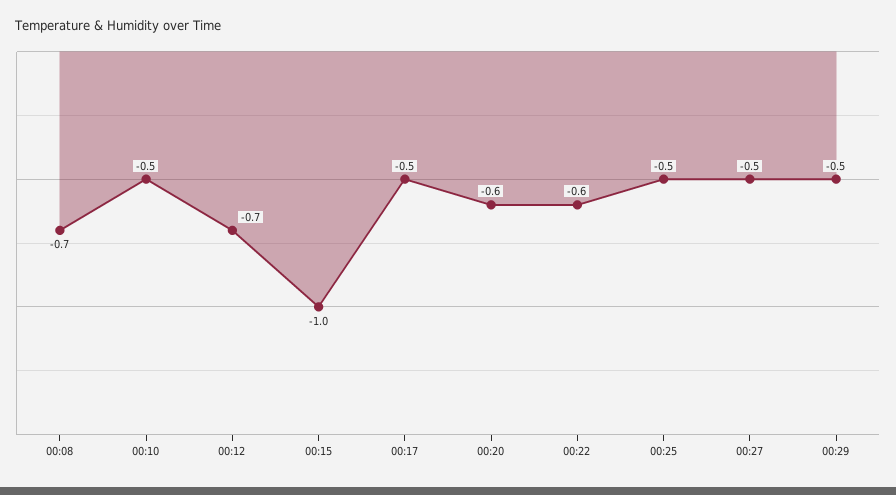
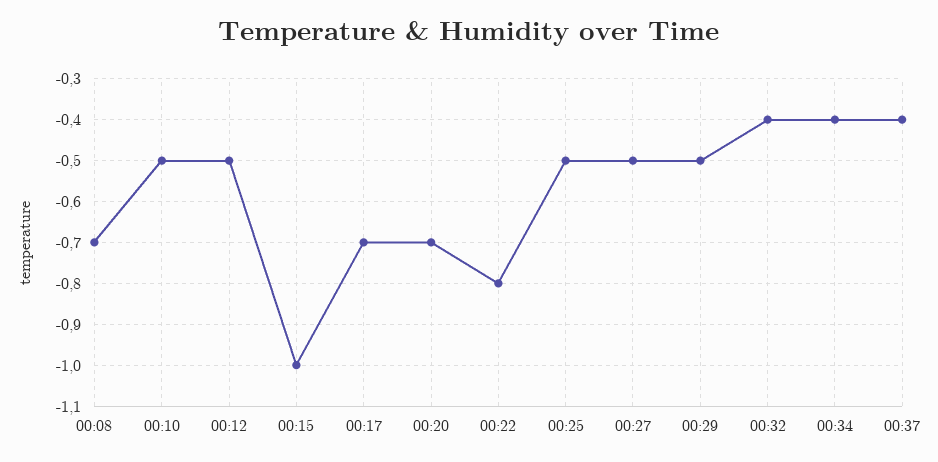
00:12: -0.7 -> -0.5
00:17: -0.5 -> -0.7
00:20: -0.6 -> -0.7
00:22: -0.6 -> -0.8
00:32: none -> -0.4
00:34: none -> -0.4
00:37: none -> -0.4

